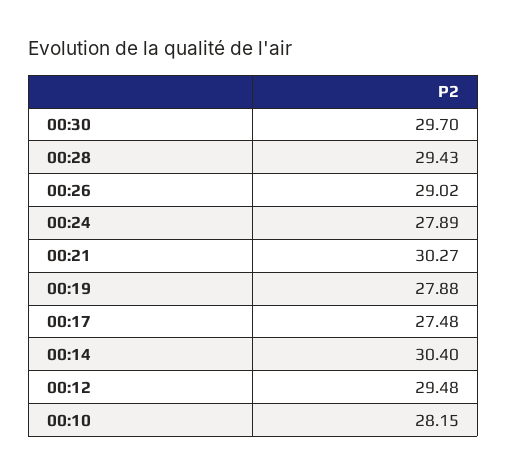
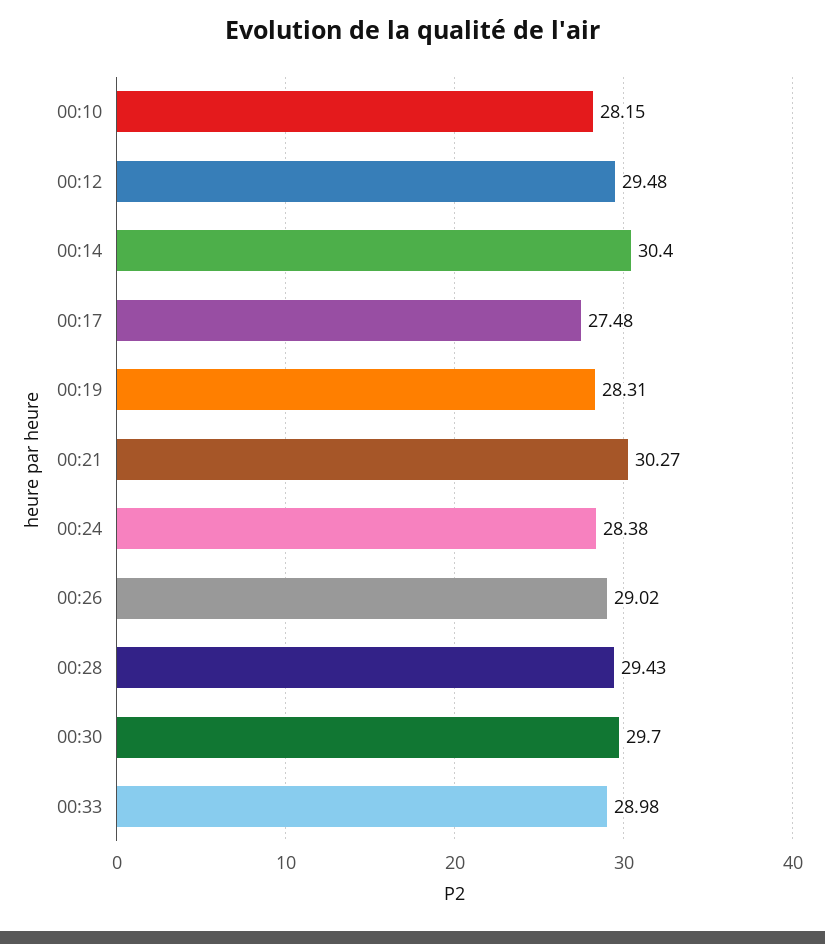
00:24: 27.89 -> 28.38
00:19: 27.88 -> 28.31
00:33: none -> 28.98

